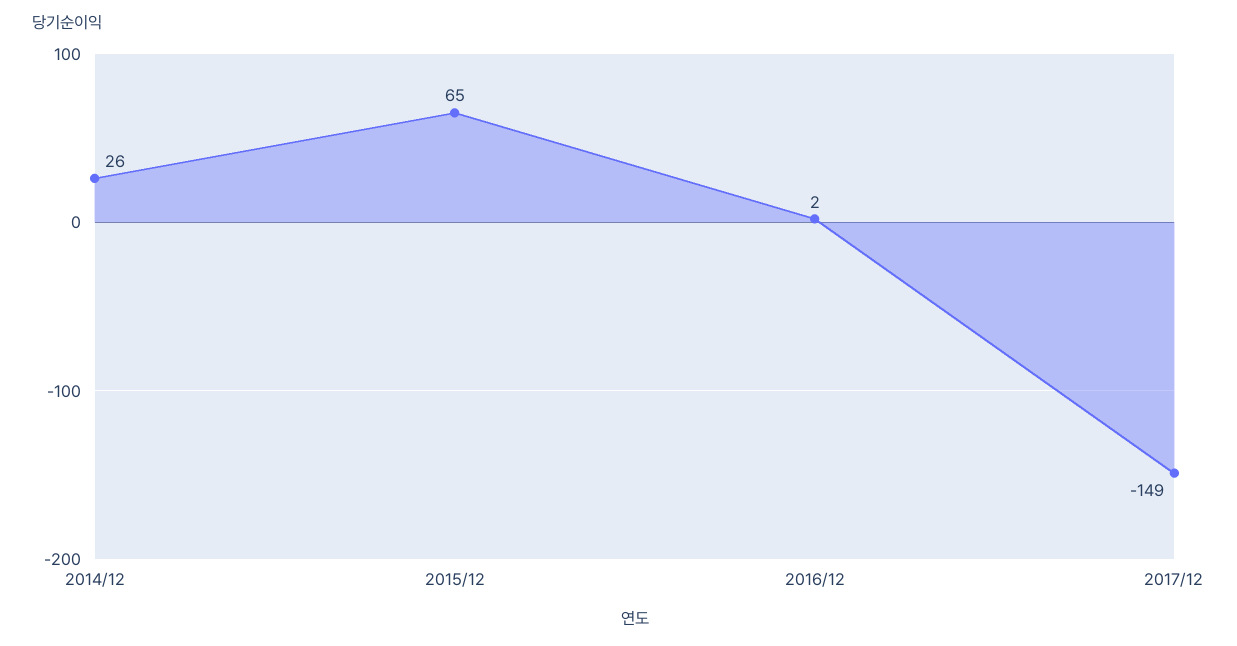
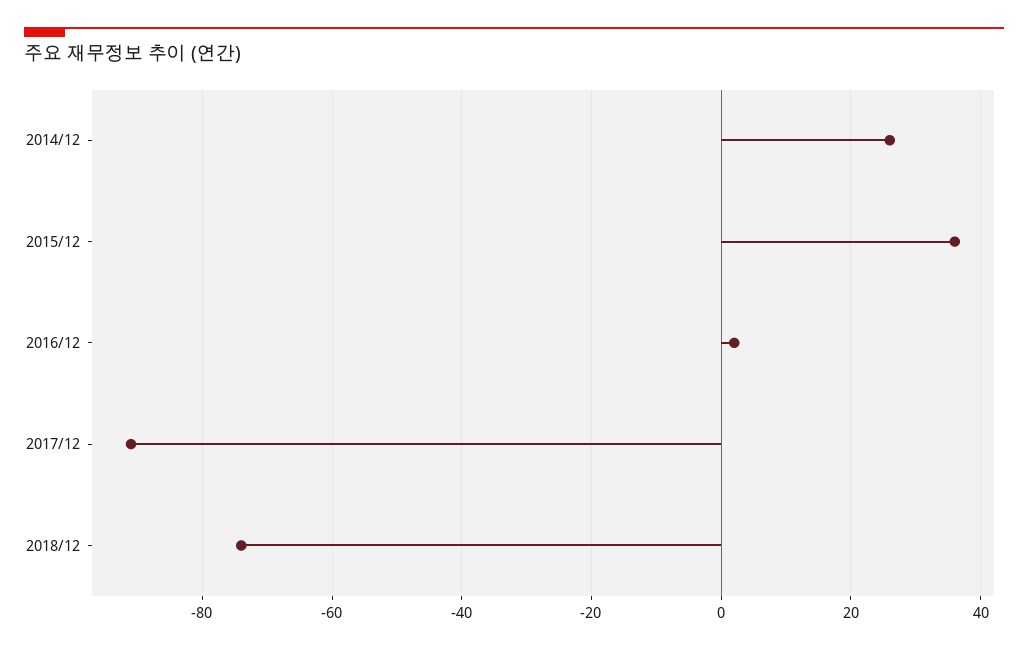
2015/12: 65 -> 35
2017/12: -149 -> -90
2018/12: none -> -75

